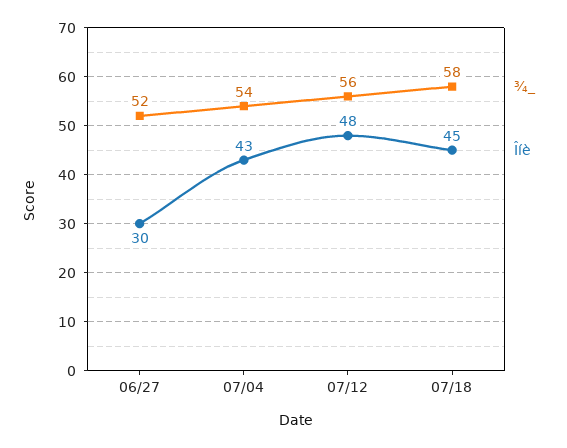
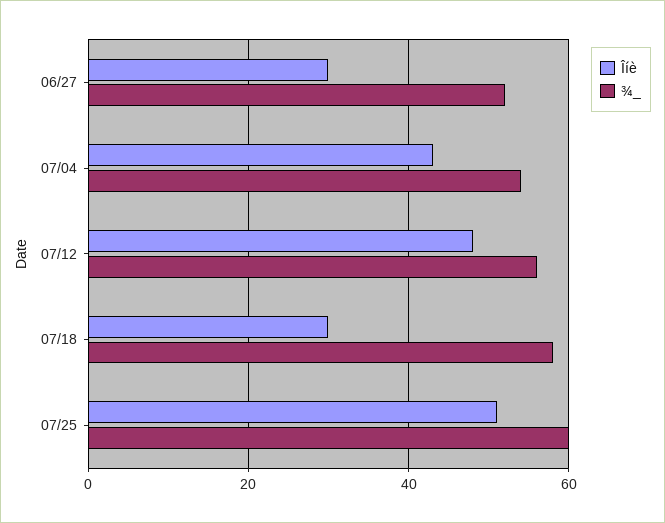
Îíè, 07/18: 45 -> 30
Îíè, 07/25: none -> 50
¾_, 07/25: none -> 60

